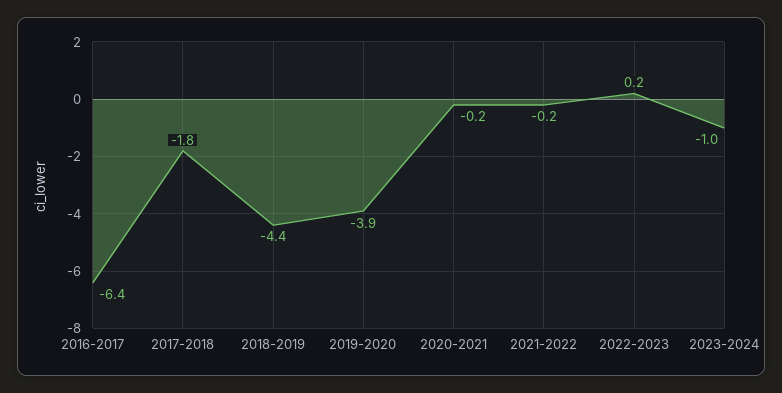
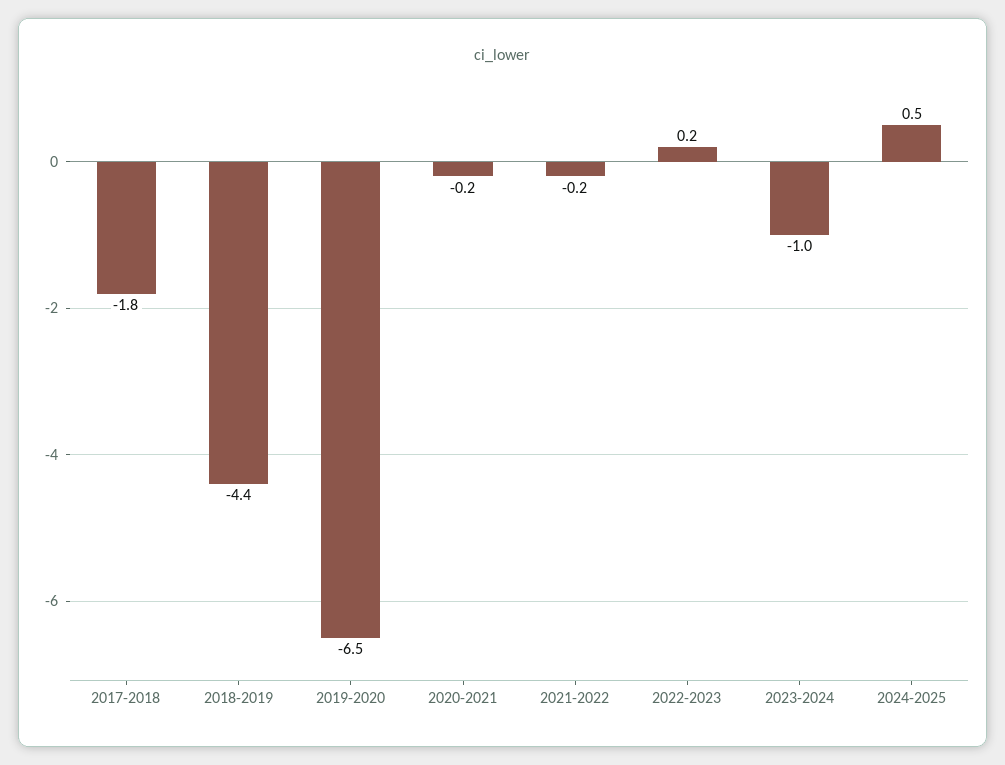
2016-2017: -6.4 -> none
2019-2020: -3.9 -> -6.5
2024-2025: none -> 0.5

